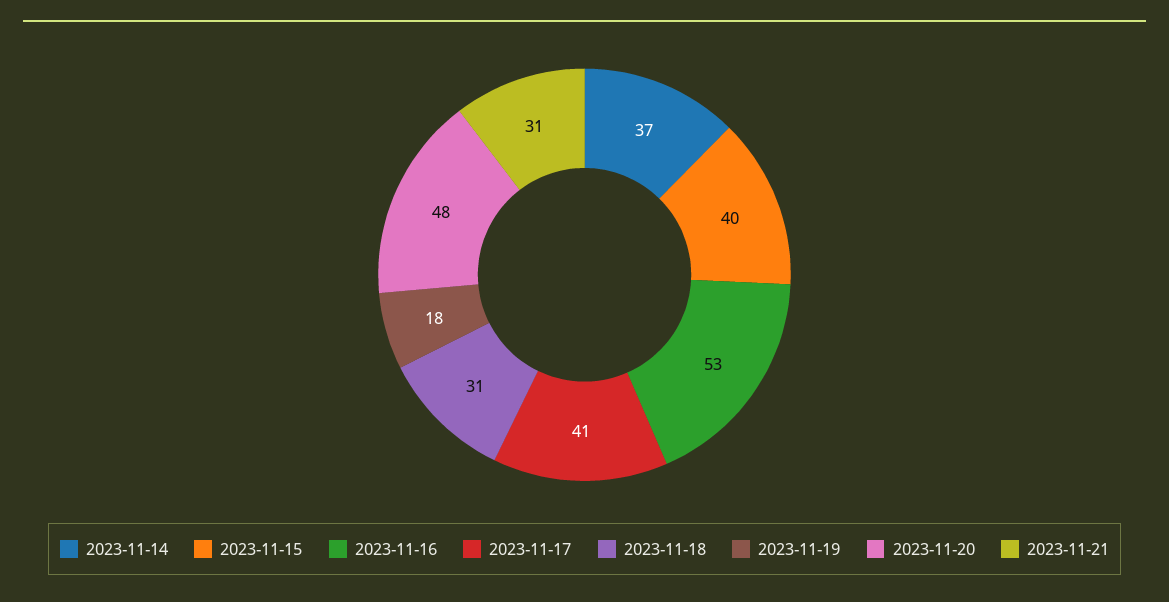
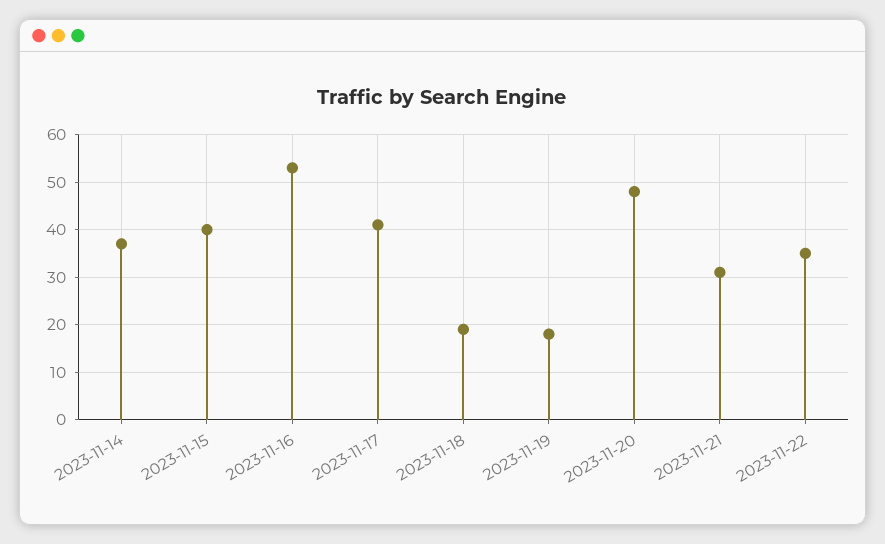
2023-11-18: 31 -> 20
2023-11-22: none -> 35

